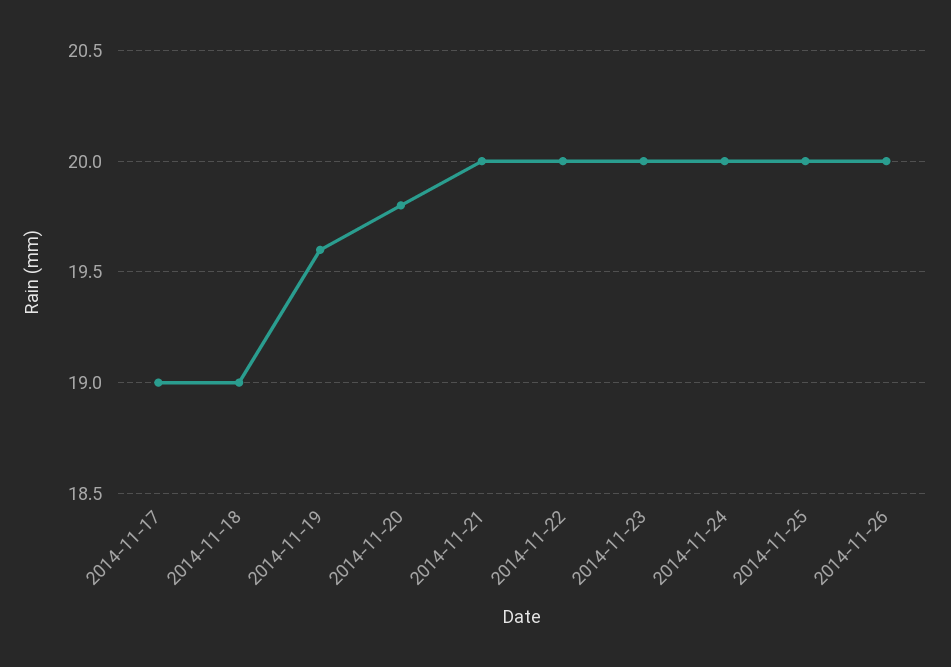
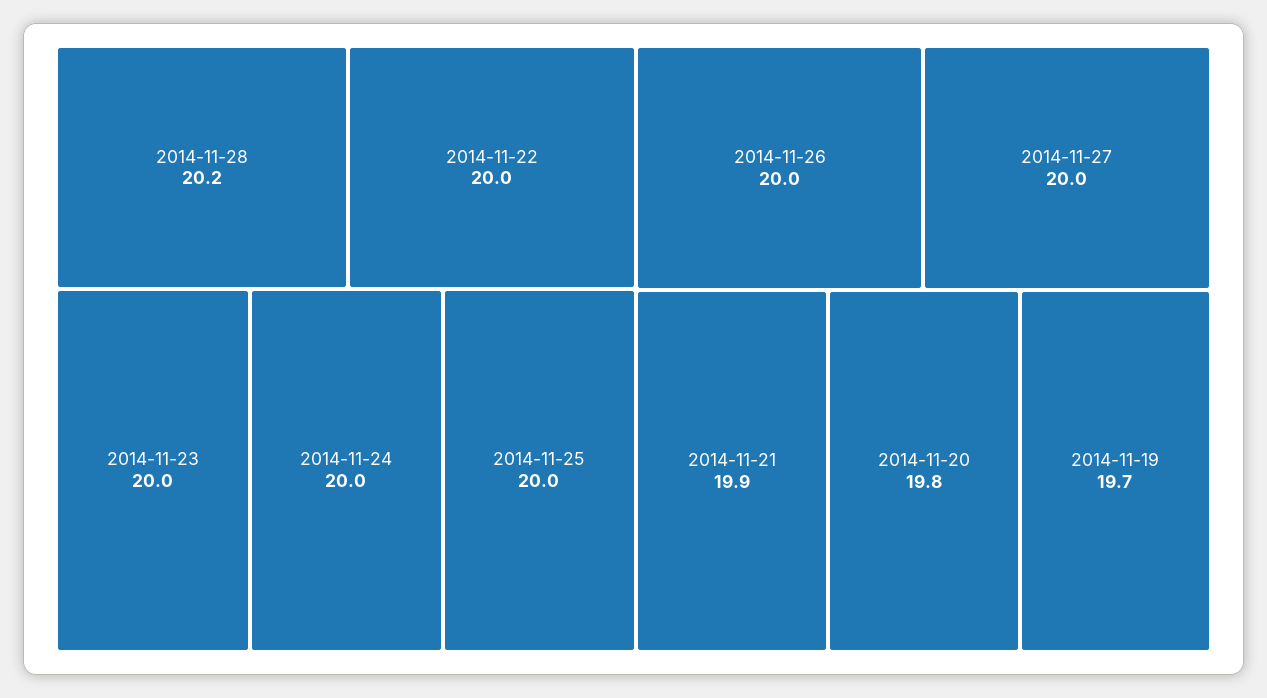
2014-11-17: 19 -> none
2014-11-18: 19 -> none
2014-11-19: 19.6 -> 19.7
2014-11-21: 20 -> 19.9
2014-11-28: none -> 20.2
2014-11-27: none -> 20

